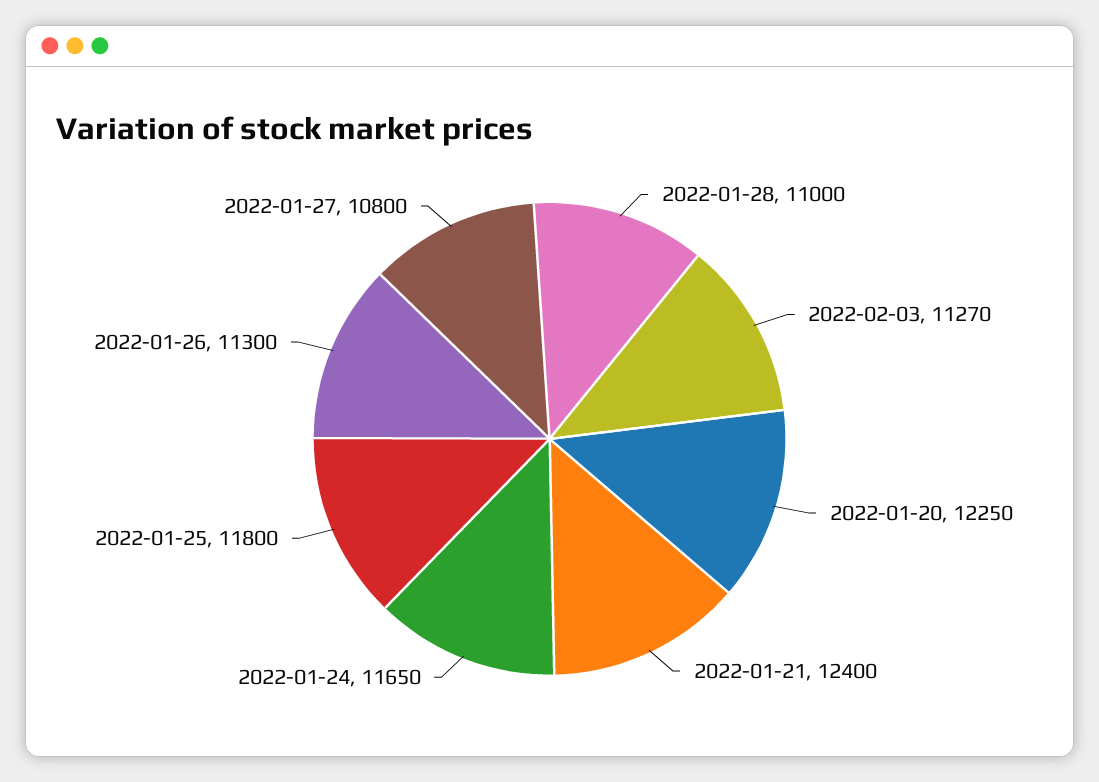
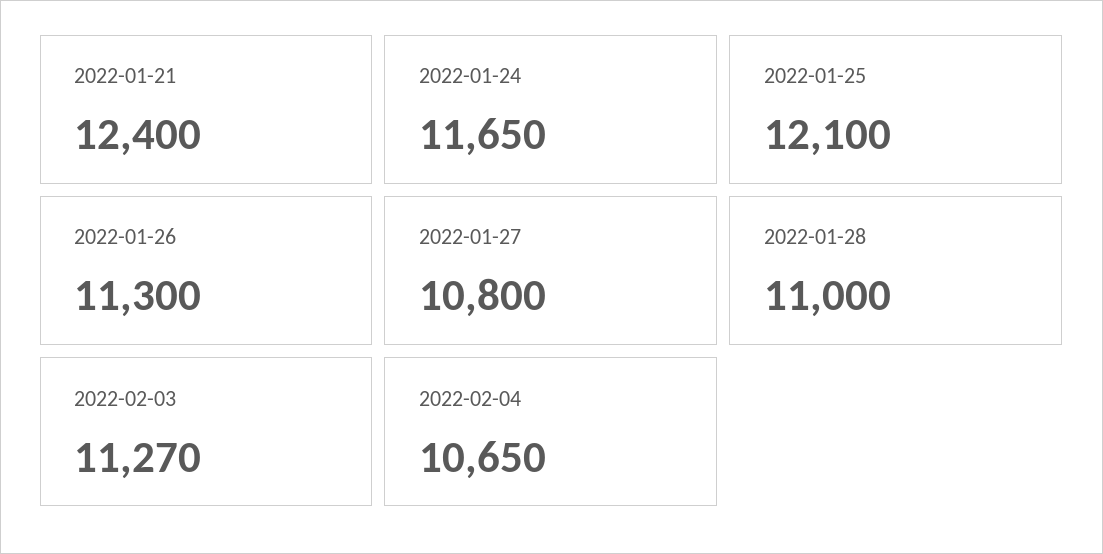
2022-01-20: 12250 -> none
2022-01-25: 11800 -> 12100
2022-02-04: none -> 10650

